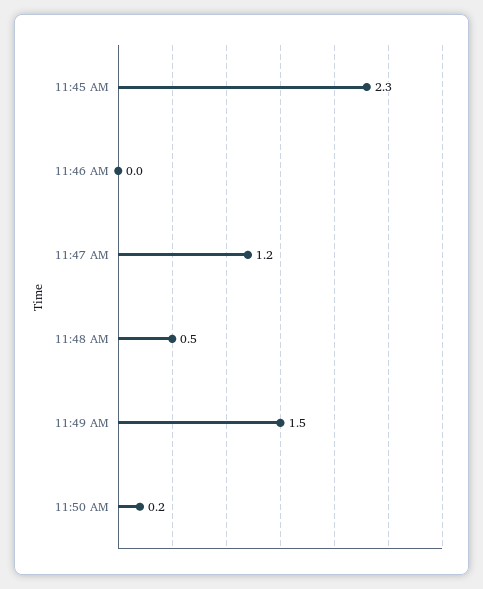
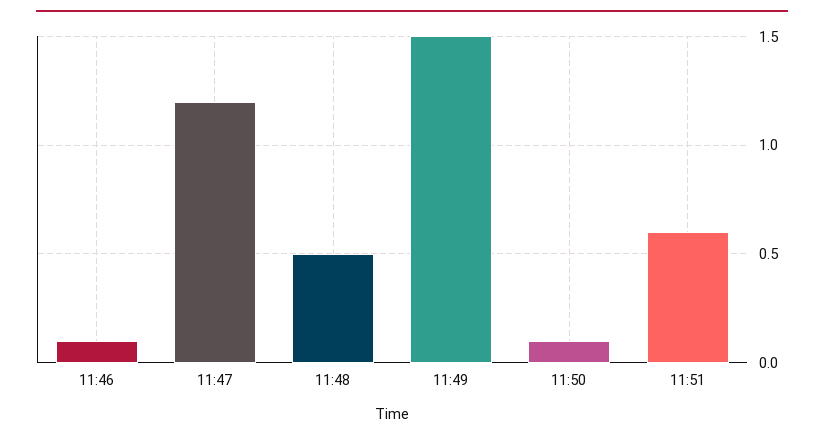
11:45 AM: 2.3 -> none
11:46 AM: 0 -> 0.1
11:50 AM: 0.2 -> 0.1
11:51: none -> 0.6

